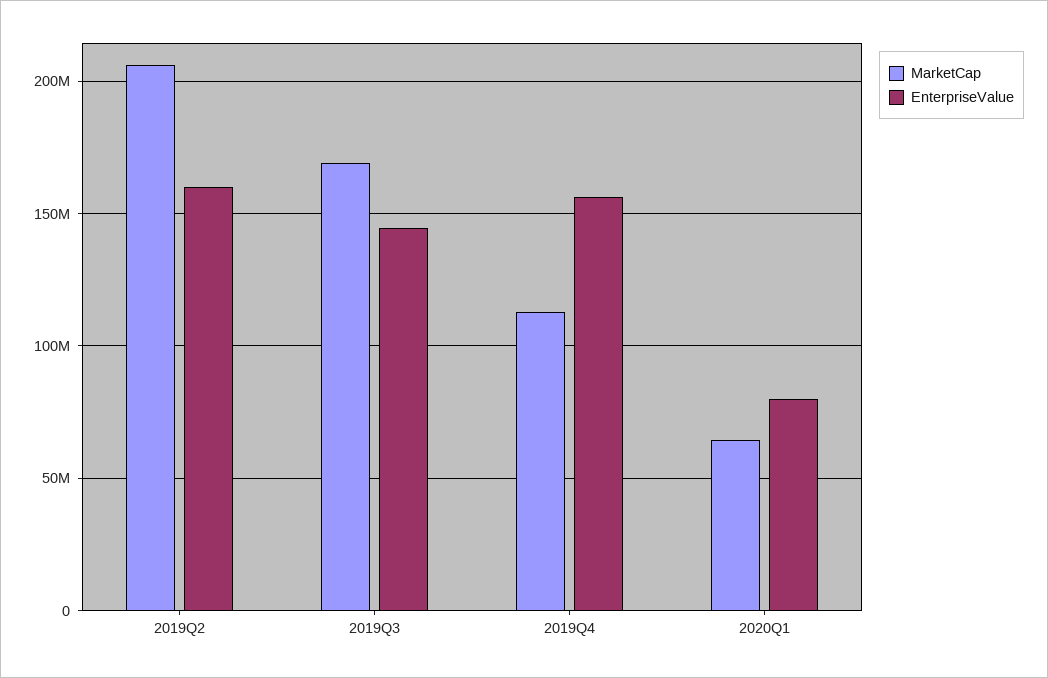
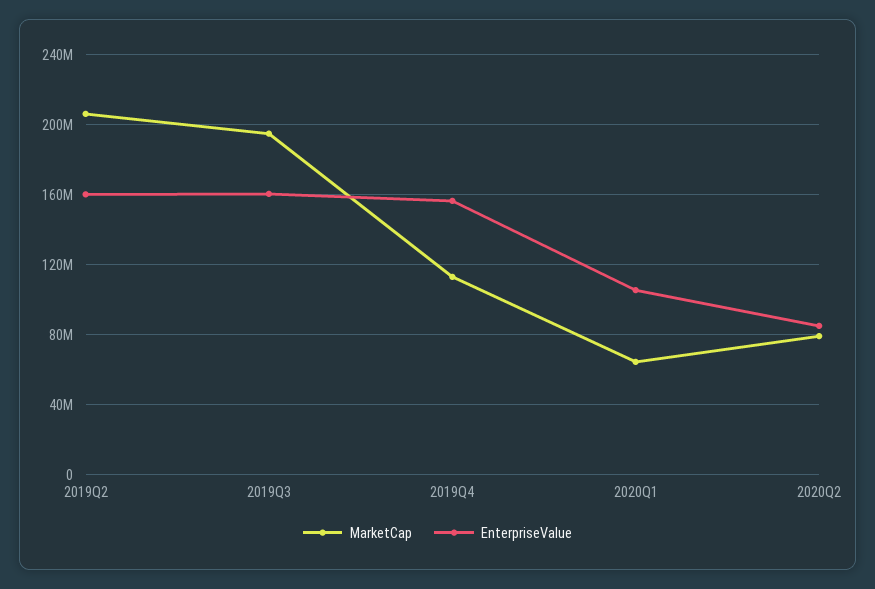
MarketCap, 2019Q3: 170000000 -> 195000000
EnterpriseValue, 2019Q3: 145000000 -> 160000000
EnterpriseValue, 2020Q1: 80000000 -> 105000000
MarketCap, 2020Q2: none -> 80000000
EnterpriseValue, 2020Q2: none -> 85000000

